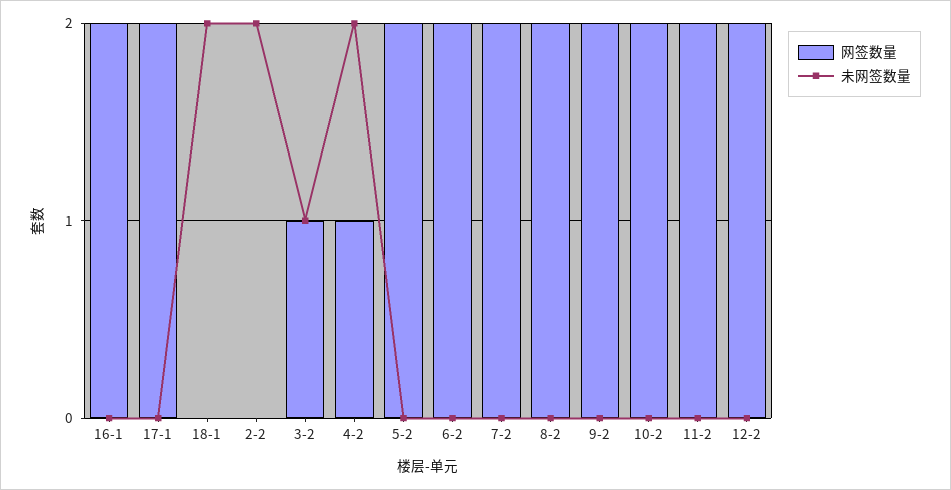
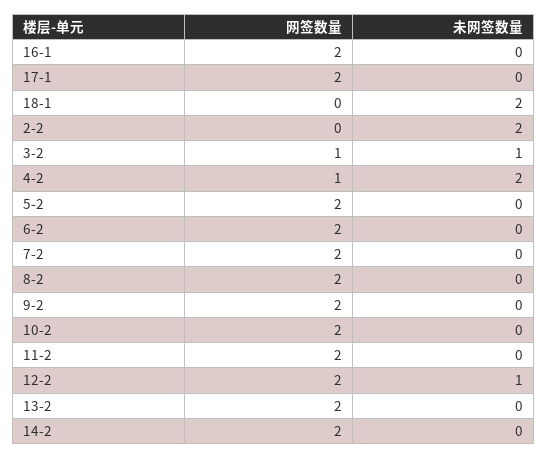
未网签数量, 12-2: 0 -> 1
网签数量, 13-2: none -> 2
未网签数量, 13-2: none -> 0
网签数量, 14-2: none -> 2
未网签数量, 14-2: none -> 0

